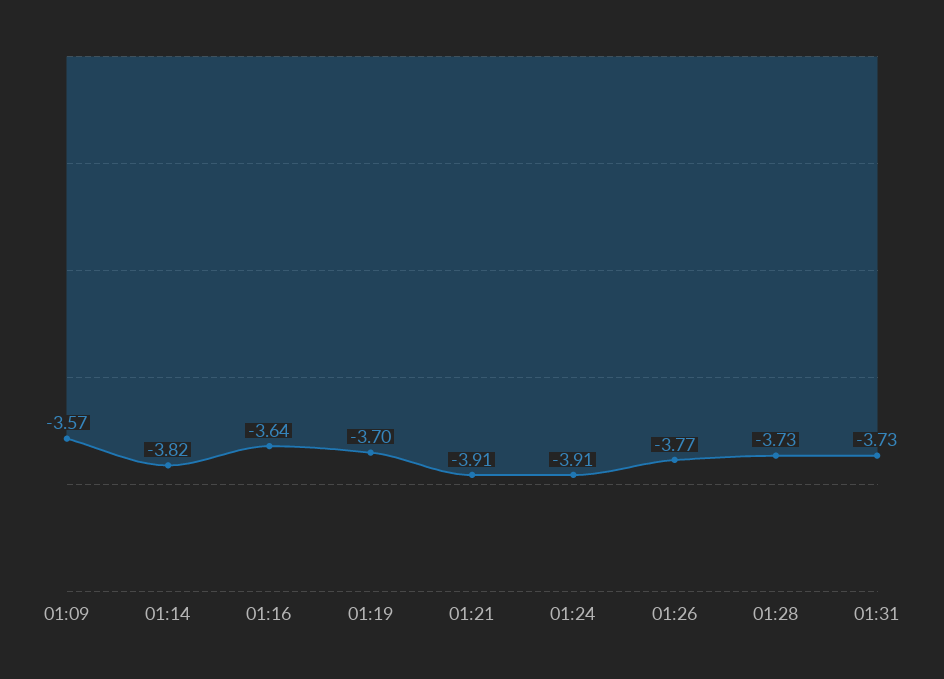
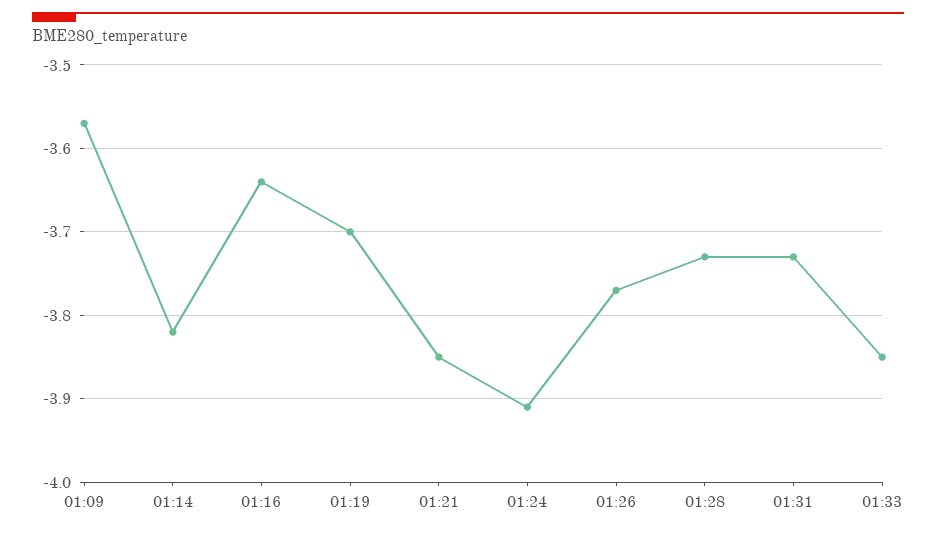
01:21: -3.91 -> -3.85
01:33: none -> -3.85

